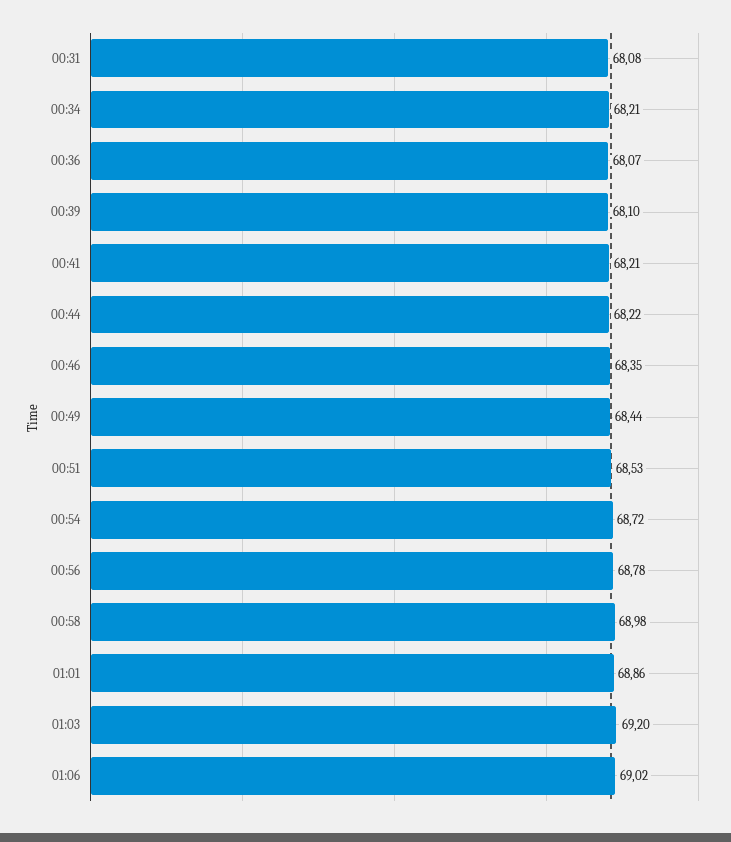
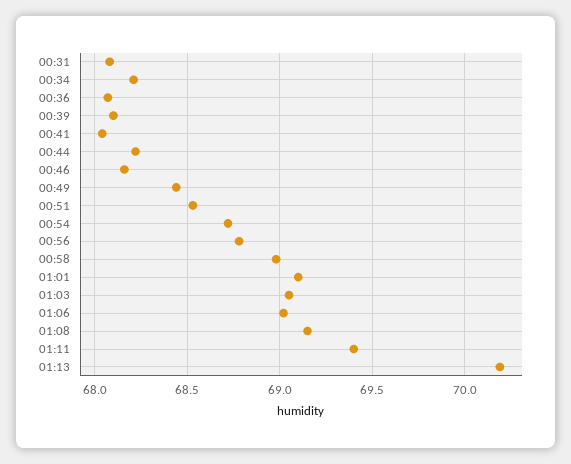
00:41: 68.21 -> 68.05
00:46: 68.35 -> 68.15
01:01: 68.86 -> 69.1
01:03: 69.2 -> 69.05
01:08: none -> 69.15
01:11: none -> 69.4
01:13: none -> 70.2

